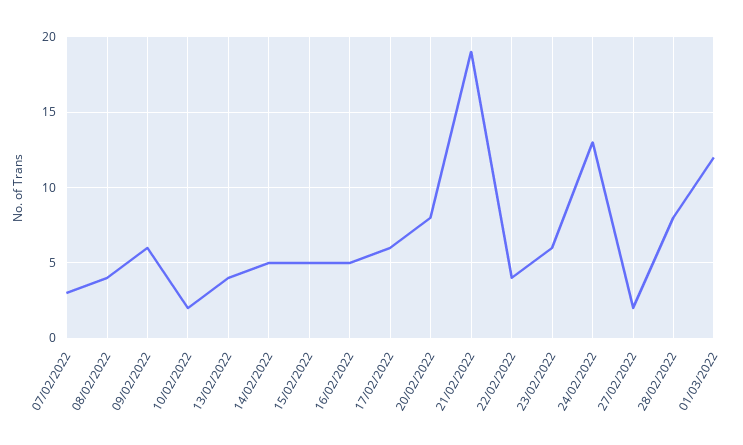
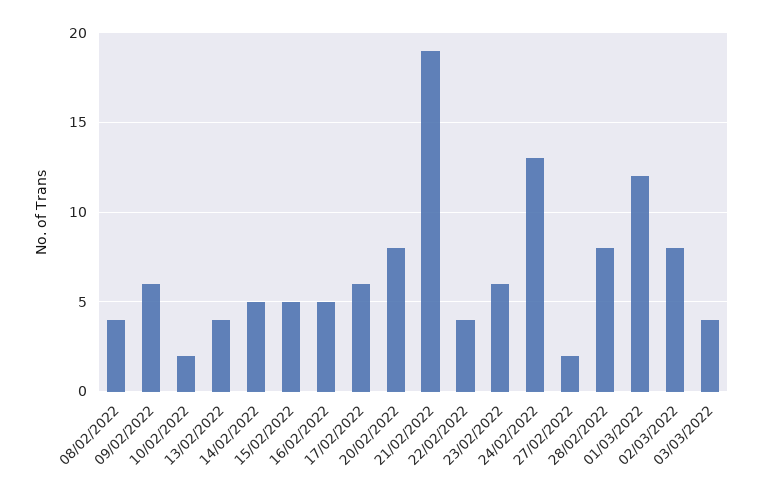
07/02/2022: 3 -> none
02/03/2022: none -> 8
03/03/2022: none -> 4

